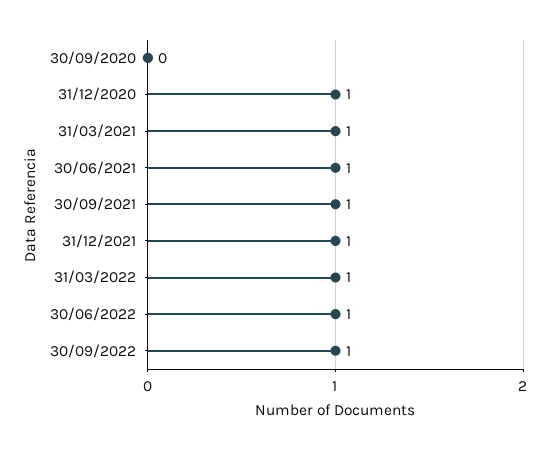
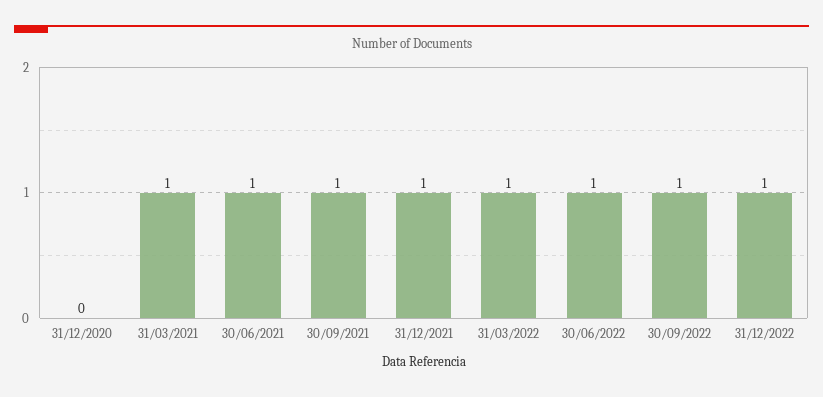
30/09/2020: 0 -> none
31/12/2020: 1 -> 0
31/12/2022: none -> 1

